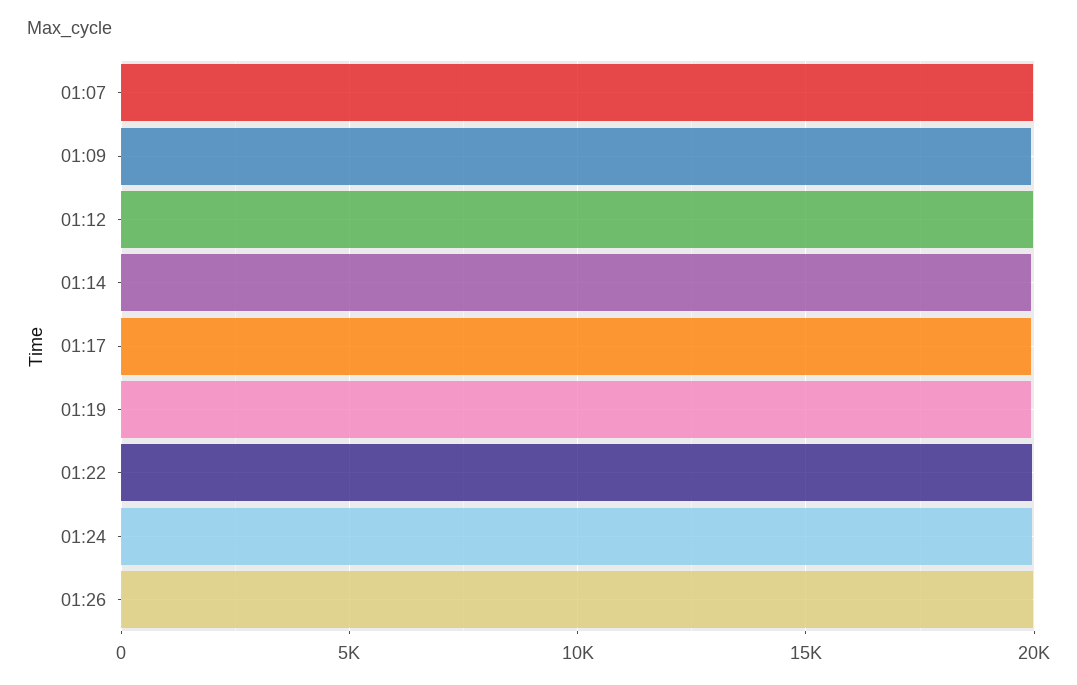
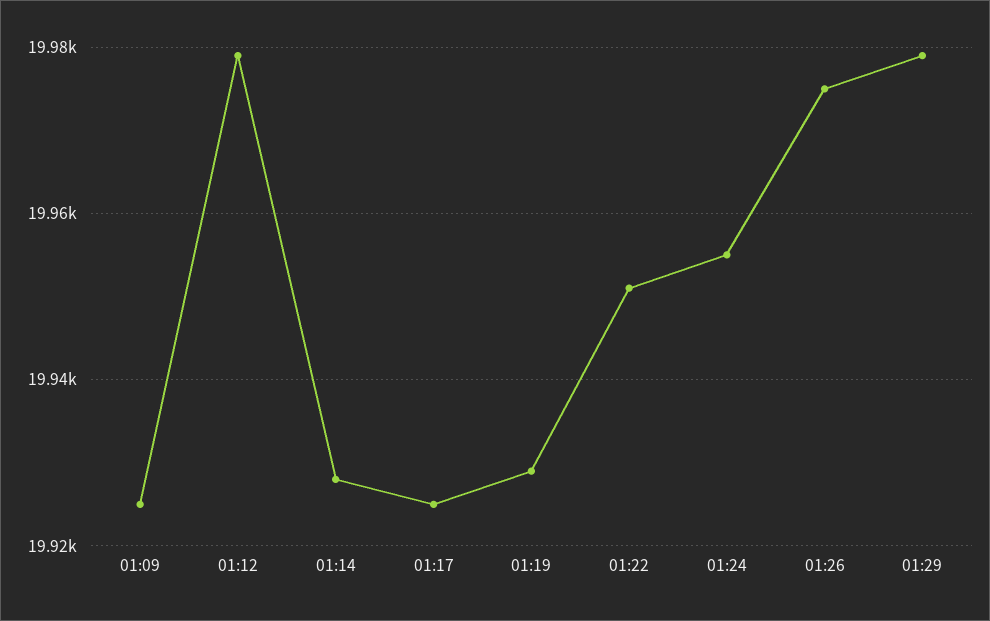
01:07: 20000 -> none
01:29: none -> 19980

